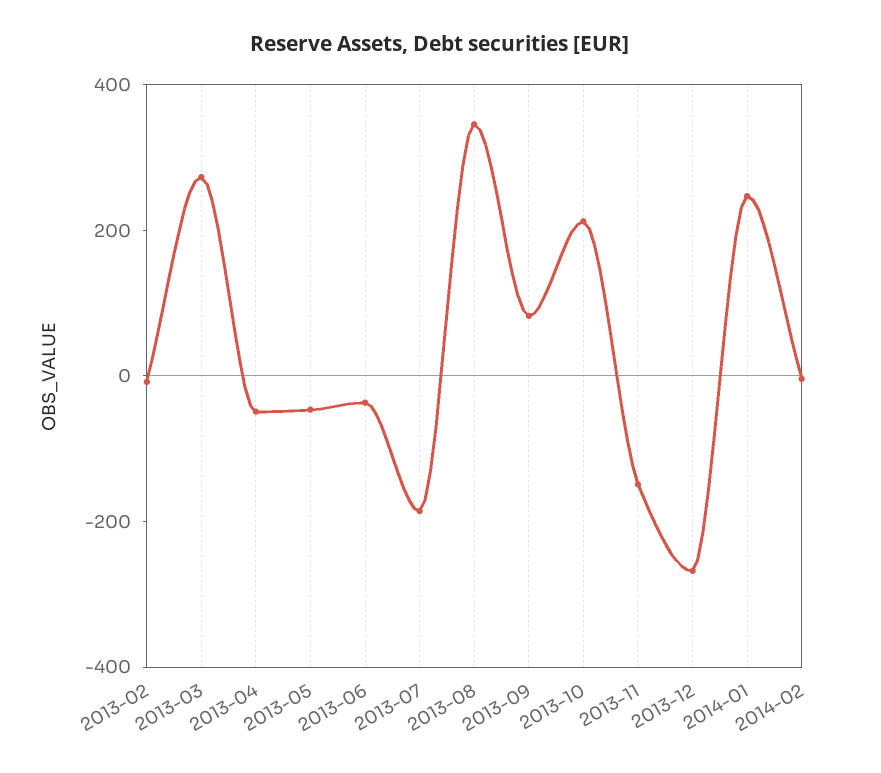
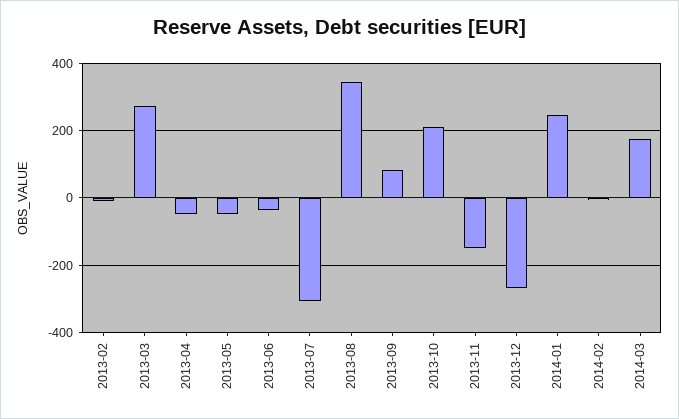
2013-07: -200 -> -300
2014-03: none -> 180

